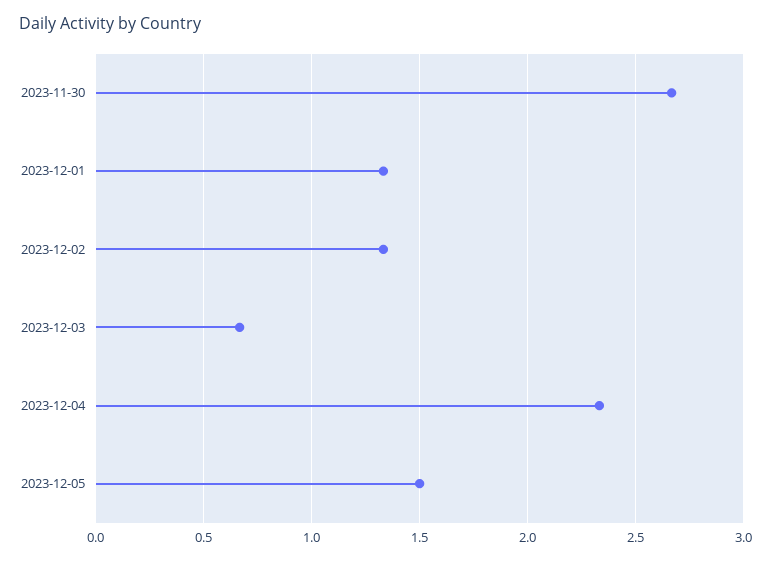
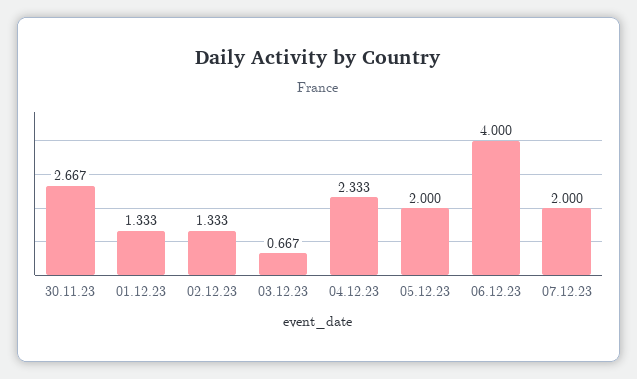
2023-12-05: 1.5 -> 2
06.12.23: none -> 4
07.12.23: none -> 2

